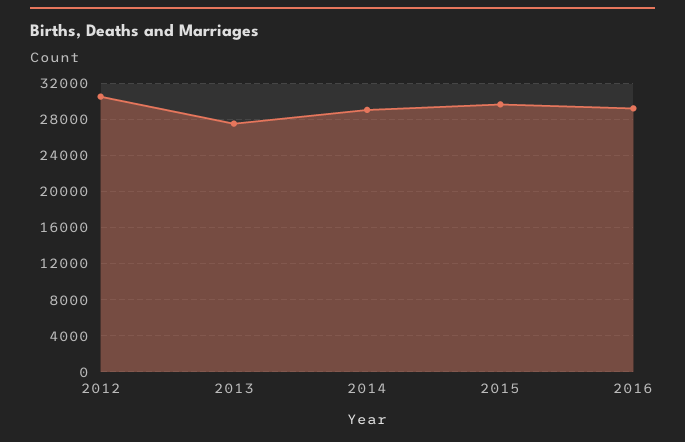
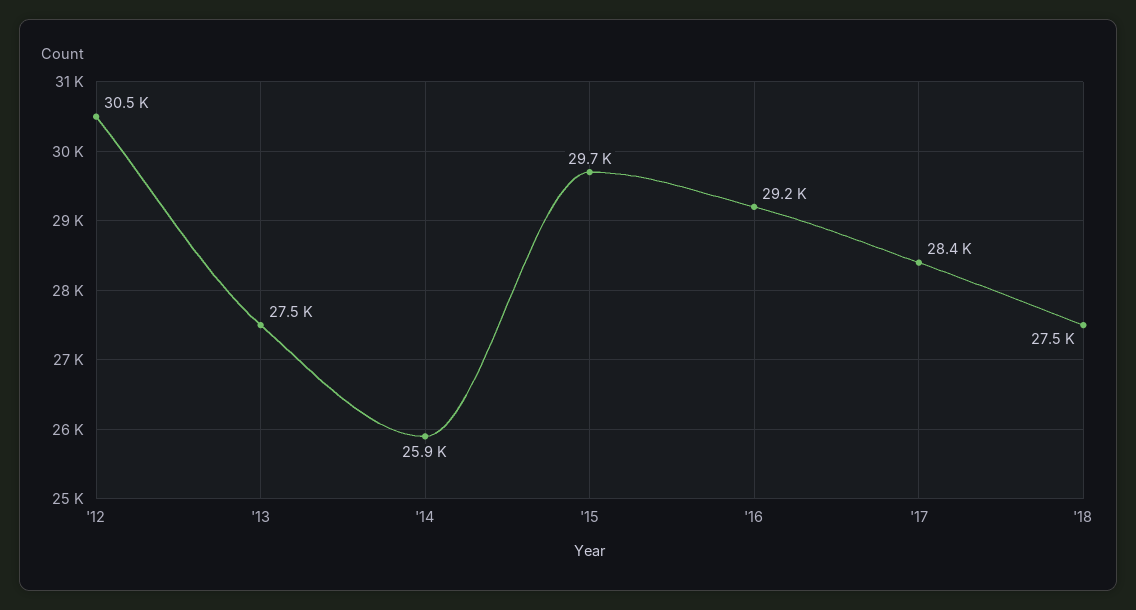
2014: 29000 -> 25900
'17: none -> 28400
'18: none -> 27500

